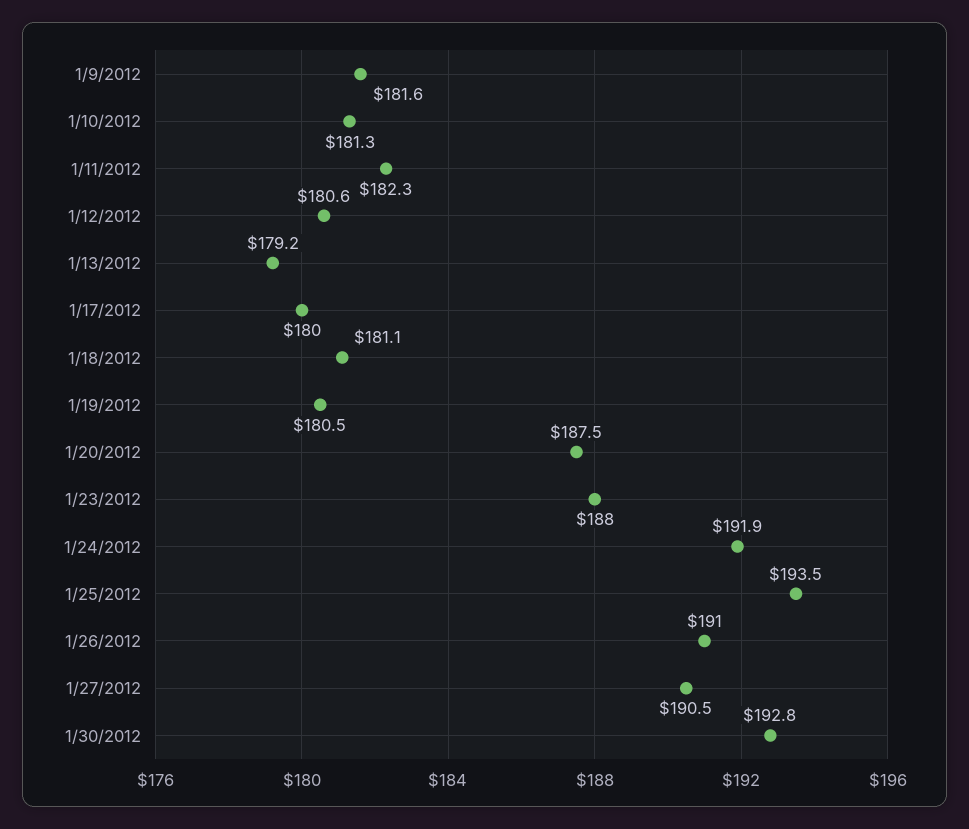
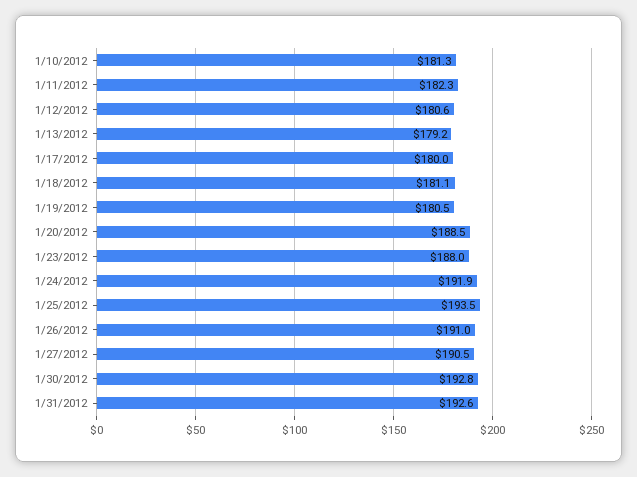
1/9/2012: 181.6 -> none
1/20/2012: 187.5 -> 188.5
1/31/2012: none -> 192.6

